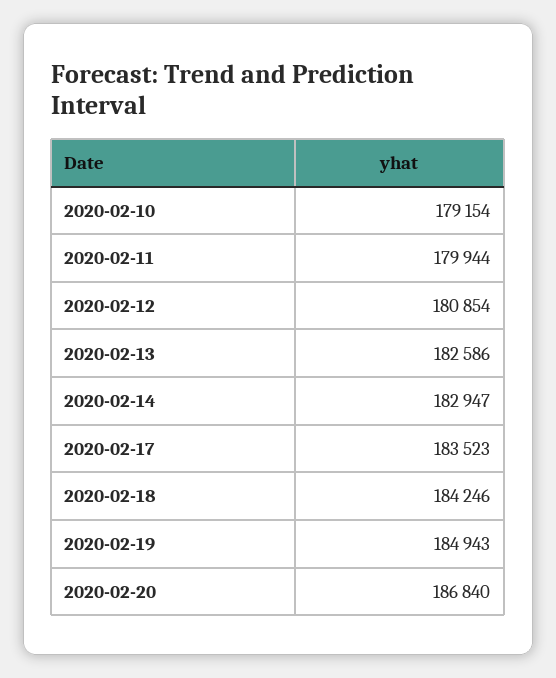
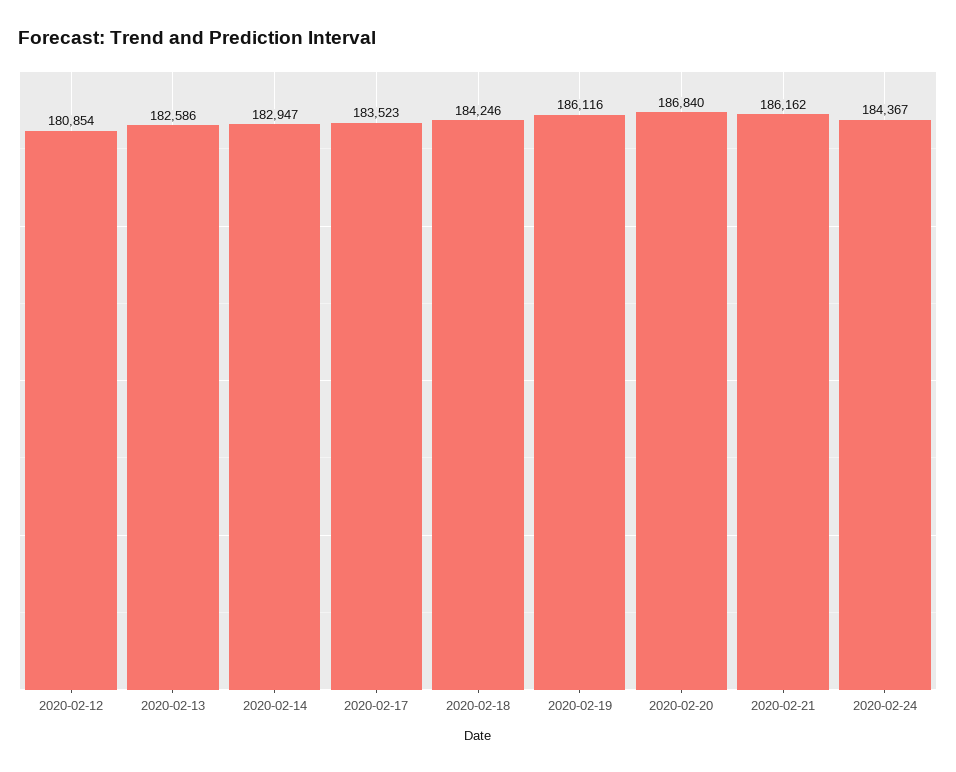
2020-02-10: 179154 -> none
2020-02-11: 179944 -> none
2020-02-19: 184943 -> 186116
2020-02-21: none -> 186162
2020-02-24: none -> 184367

